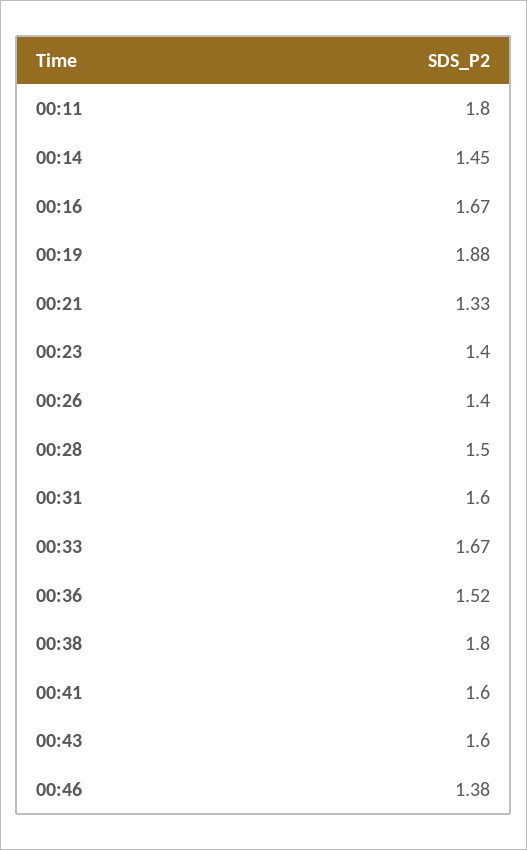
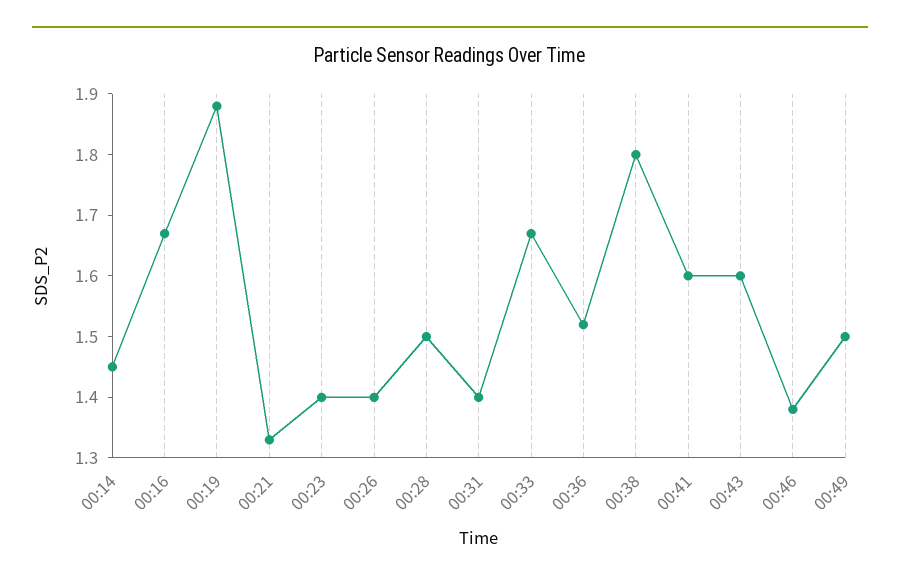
00:11: 1.8 -> none
00:31: 1.6 -> 1.4
00:49: none -> 1.5

